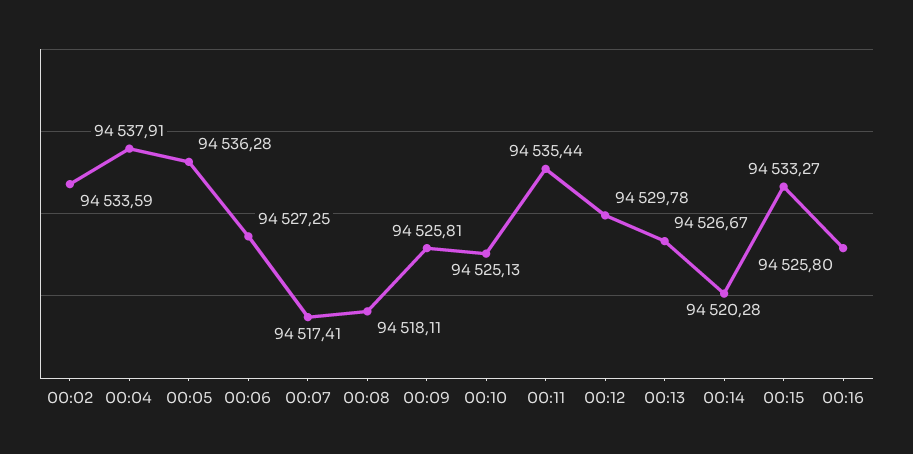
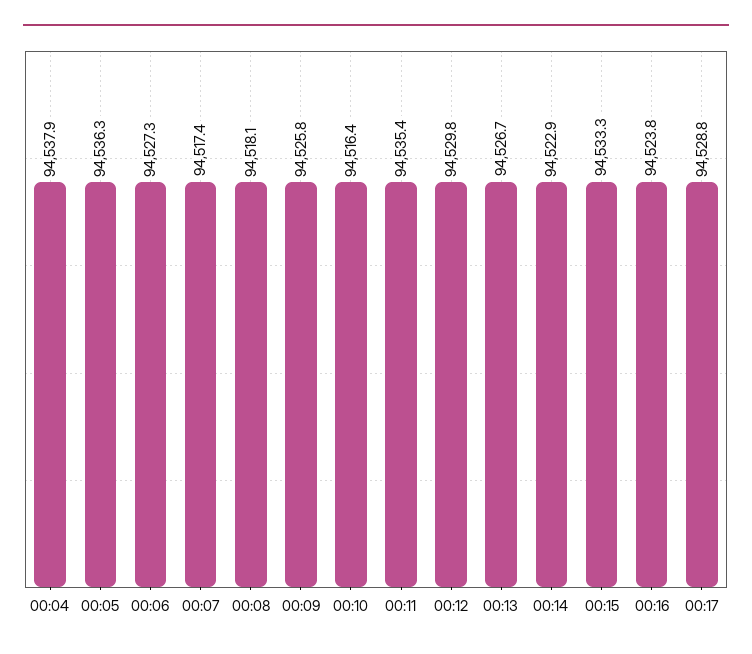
00:02: 94533.59 -> none
00:10: 94525.13 -> 94516.4
00:14: 94520.28 -> 94522.9
00:16: 94525.8 -> 94523.8
00:17: none -> 94528.8

